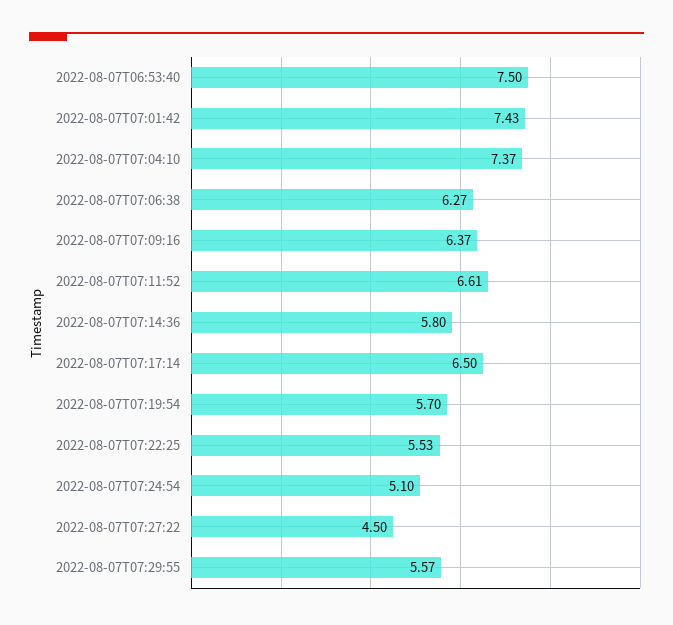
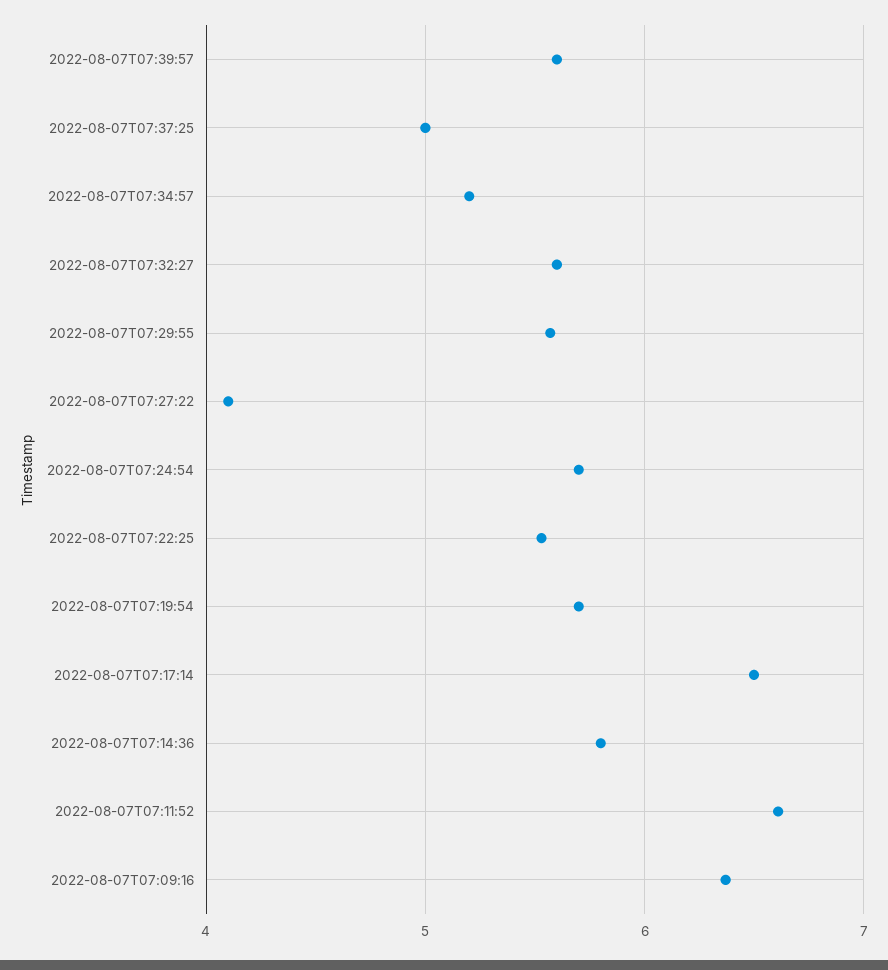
2022-08-07T06:53:40: 7.5 -> none
2022-08-07T07:01:42: 7.43 -> none
2022-08-07T07:04:10: 7.37 -> none
2022-08-07T07:06:38: 6.27 -> none
2022-08-07T07:24:54: 5.1 -> 5.7
2022-08-07T07:27:22: 4.5 -> 4.1
2022-08-07T07:39:57: none -> 5.6
2022-08-07T07:37:25: none -> 5
2022-08-07T07:34:57: none -> 5.2
2022-08-07T07:32:27: none -> 5.6

